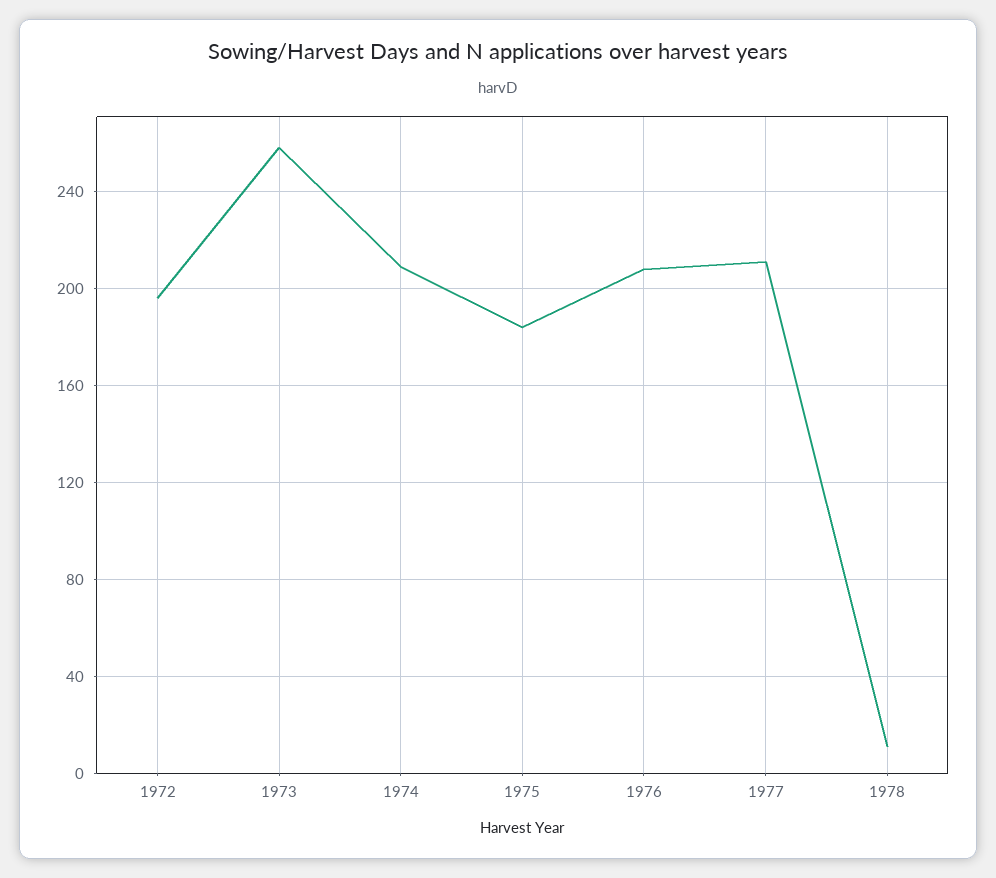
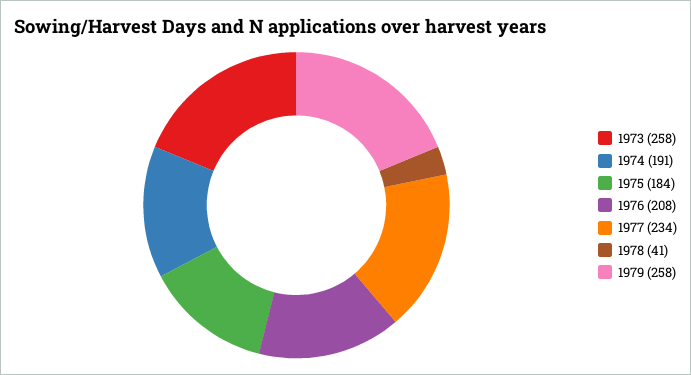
1972: 195 -> none
1974: 210 -> 191
1977: 210 -> 234
1978: 10 -> 41
1979: none -> 258

